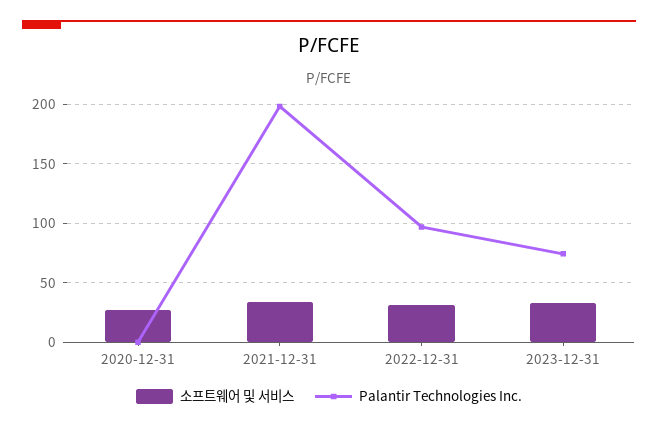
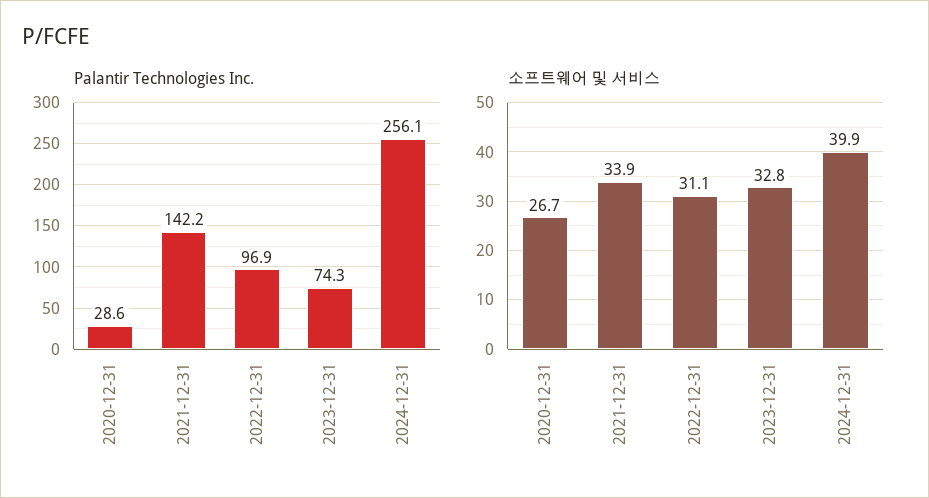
Palantir Technologies Inc., 2020-12-31: 0 -> 28.6
Palantir Technologies Inc., 2021-12-31: 200 -> 142.2
Palantir Technologies Inc., 2024-12-31: none -> 256.1
소프트웨어 및 서비스, 2024-12-31: none -> 39.9

